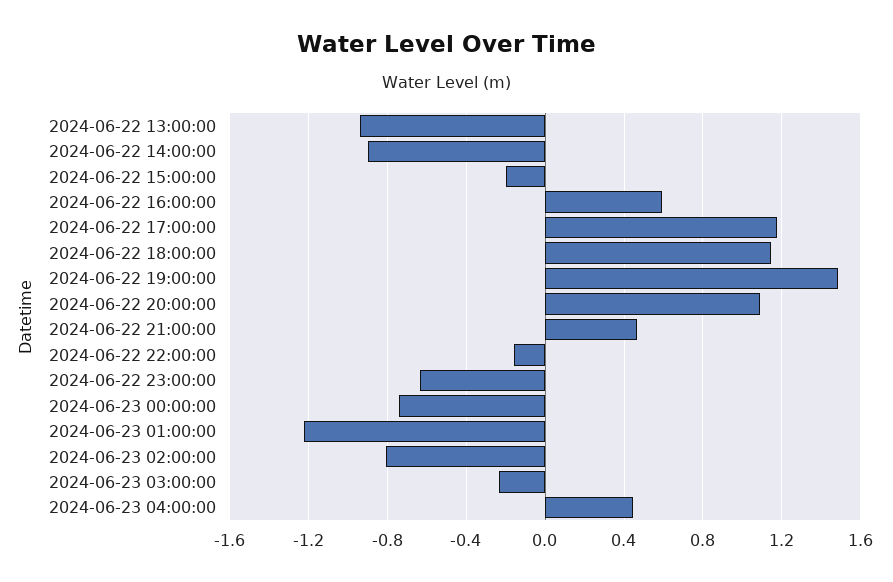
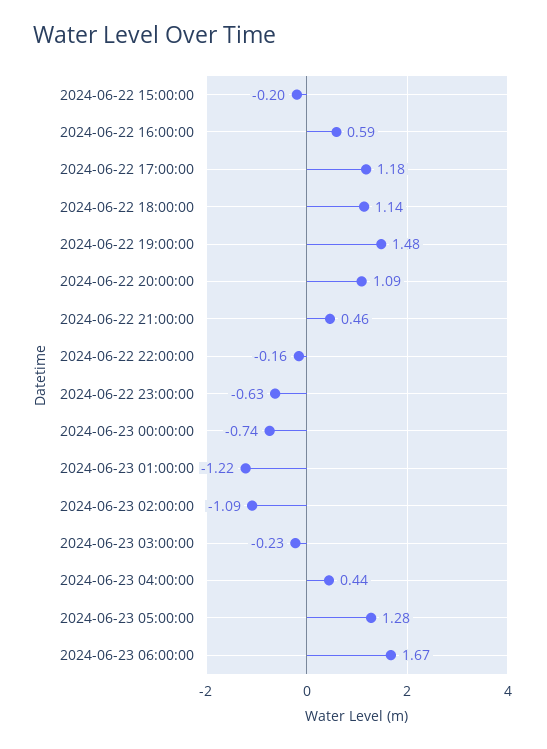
2024-06-22 13:00:00: -0.95 -> none
2024-06-22 14:00:00: -0.9 -> none
2024-06-23 02:00:00: -0.8 -> -1.09
2024-06-23 05:00:00: none -> 1.28
2024-06-23 06:00:00: none -> 1.67

